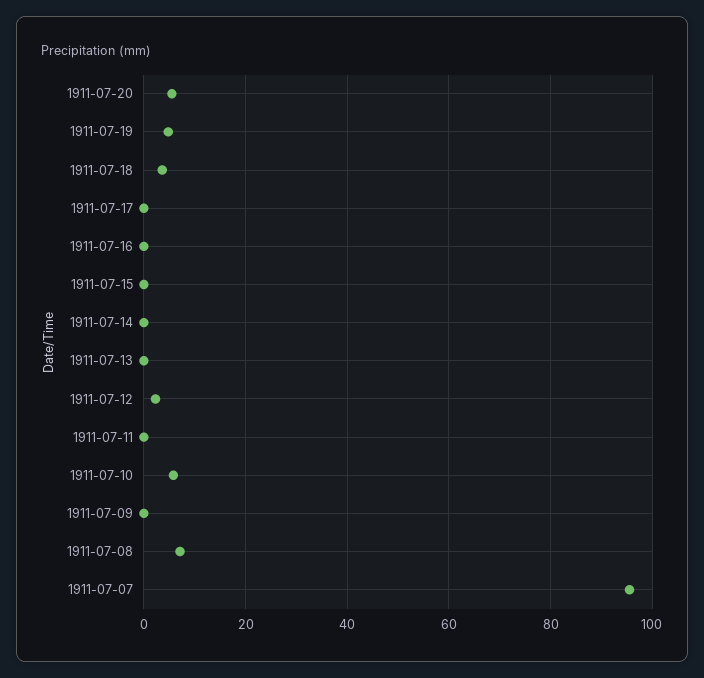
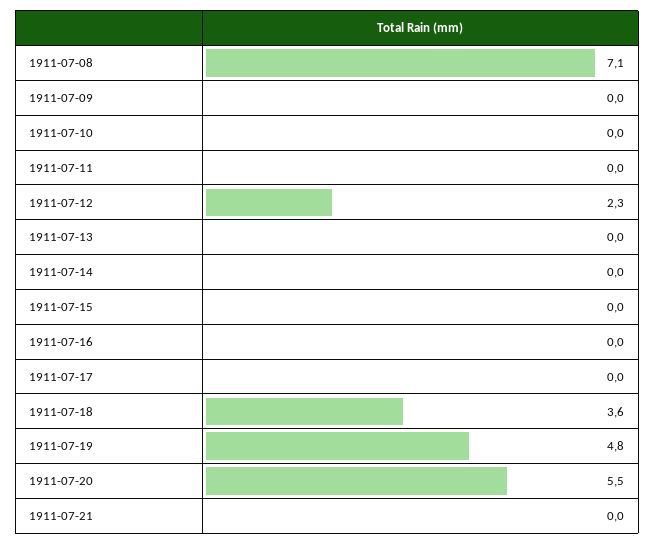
1911-07-10: 6 -> 0
1911-07-07: 96 -> none
1911-07-21: none -> 0

